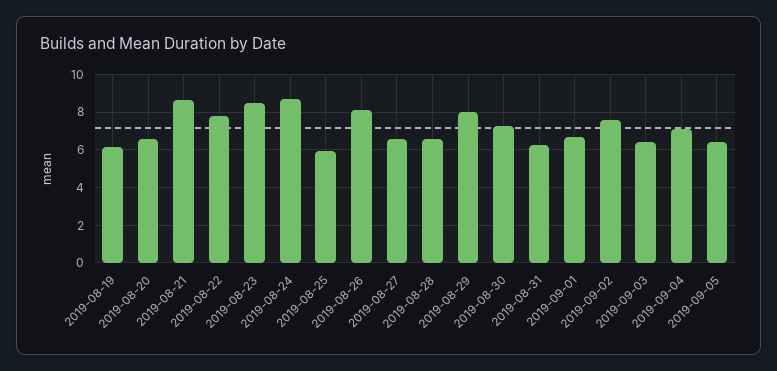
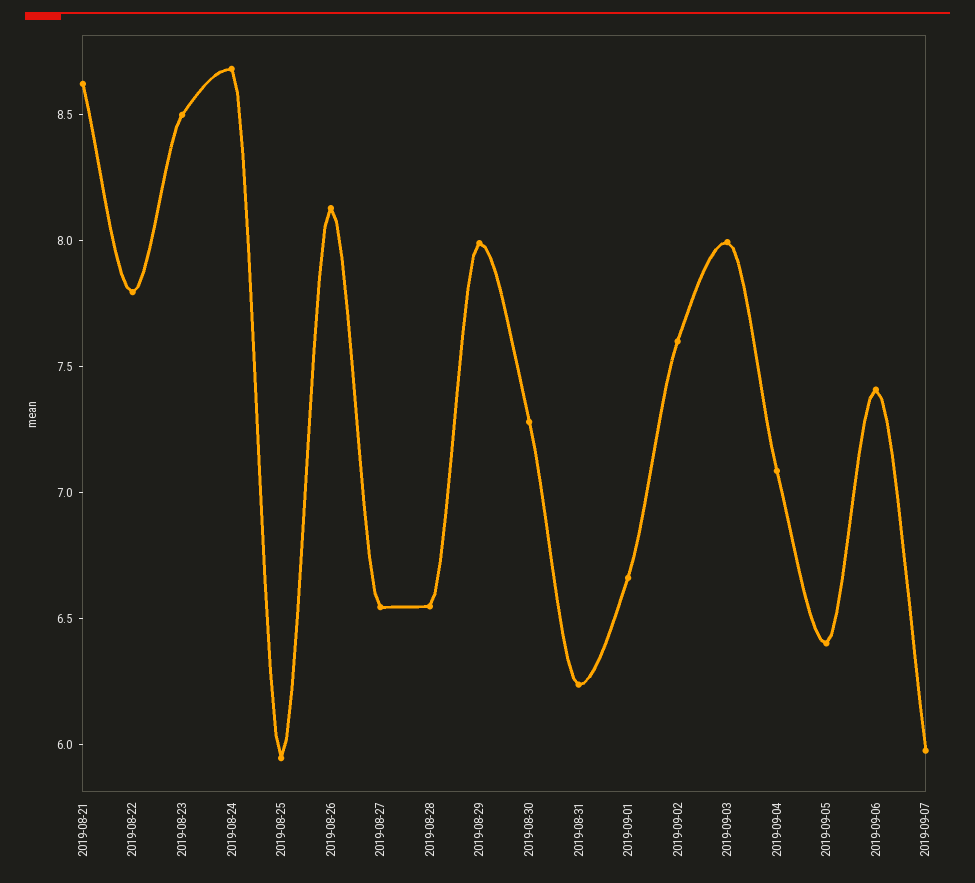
2019-08-19: 6 -> none
2019-08-20: 6.5 -> none
2019-09-03: 6.5 -> 8
2019-09-06: none -> 7.4
2019-09-07: none -> 6

